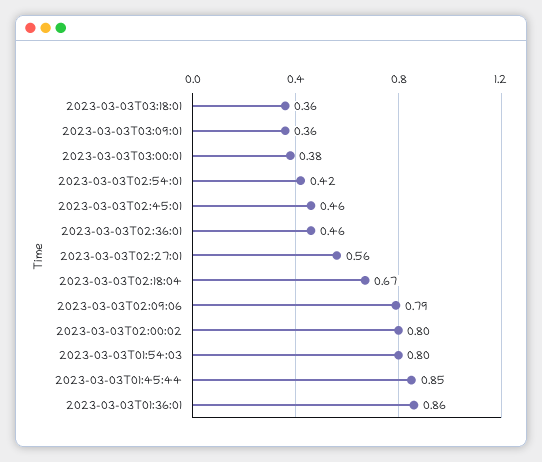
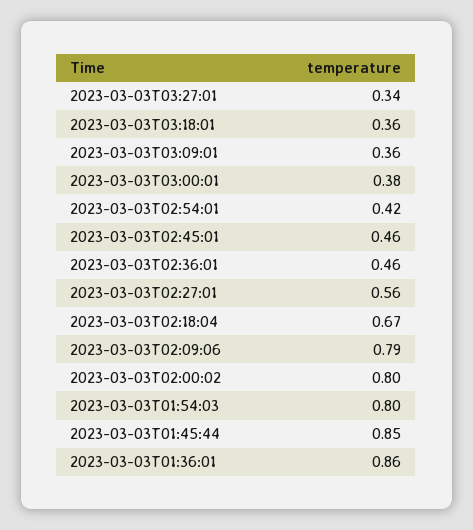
2023-03-03T03:27:01: none -> 0.34

